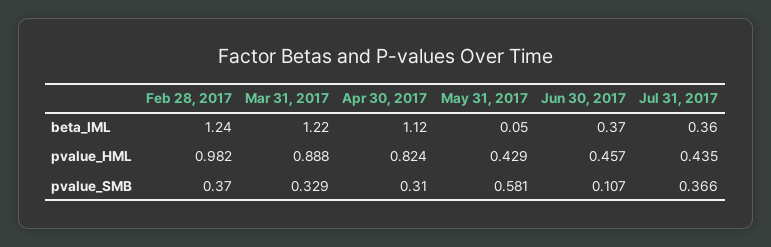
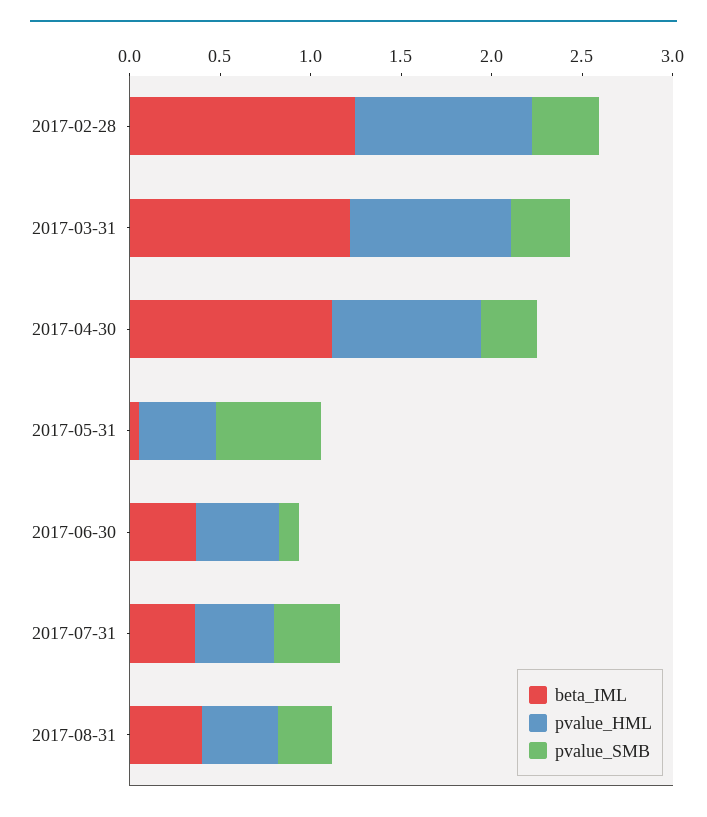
beta_IML, 2017-08-31: none -> 0.4
pvalue_HML, 2017-08-31: none -> 0.4
pvalue_SMB, 2017-08-31: none -> 0.3

